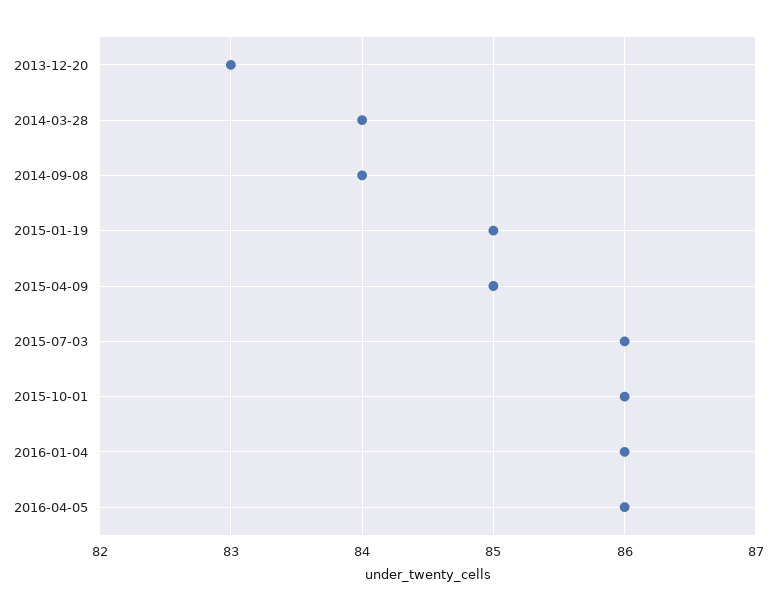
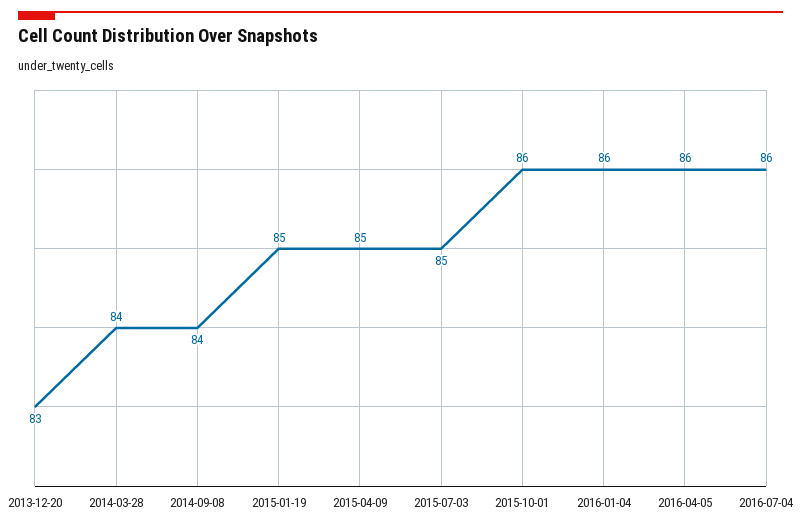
2015-07-03: 86 -> 85
2016-07-04: none -> 86

